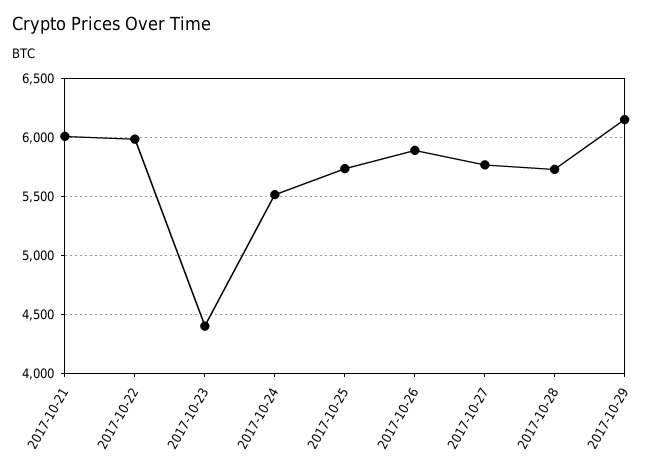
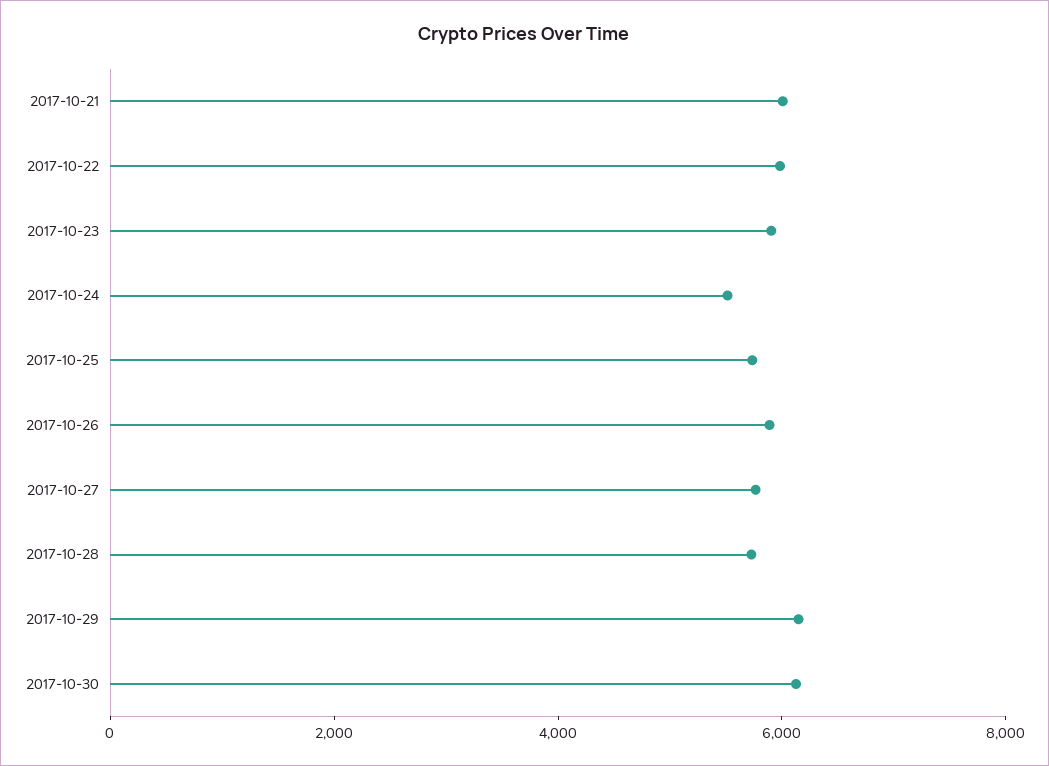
2017-10-23: 4400 -> 6000
2017-10-30: none -> 6000

